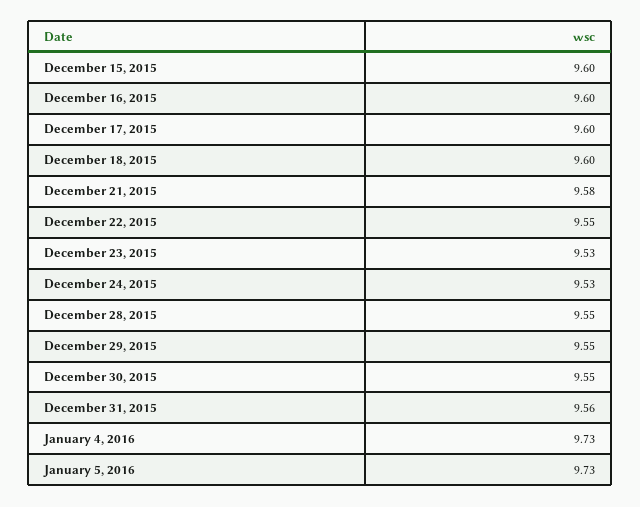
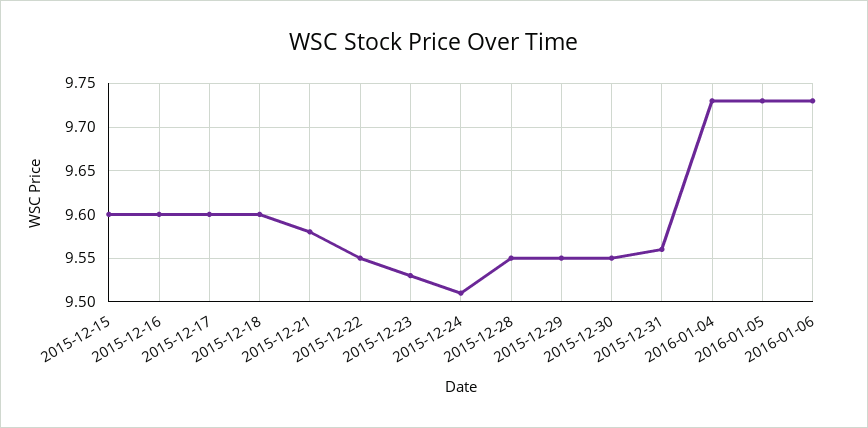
December 24, 2015: 9.53 -> 9.51
2016-01-06: none -> 9.73

